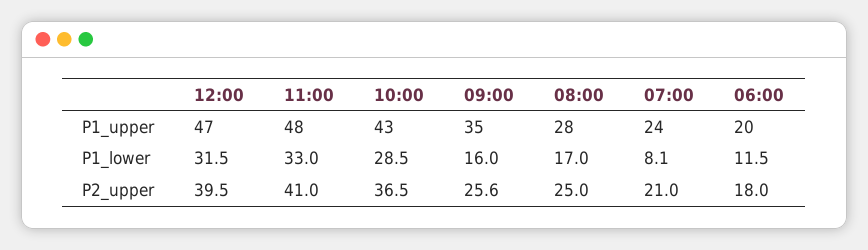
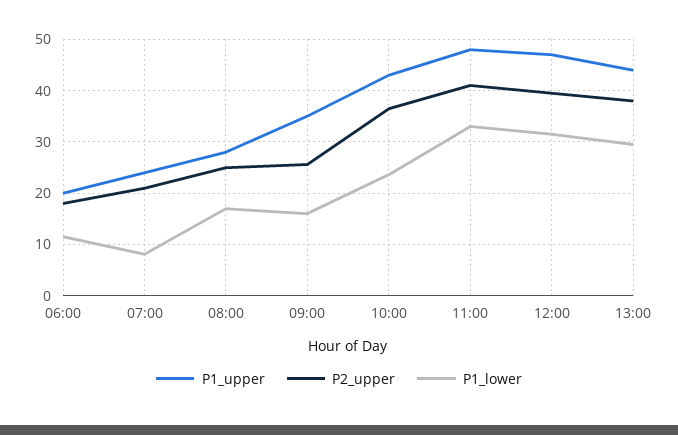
P1_lower, 10:00: 28.5 -> 24
P1_upper, 13:00: none -> 44
P2_upper, 13:00: none -> 38
P1_lower, 13:00: none -> 30

